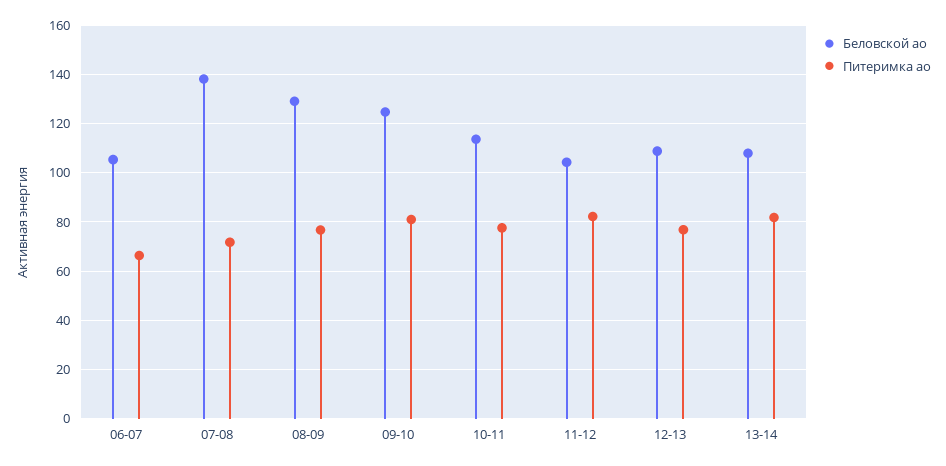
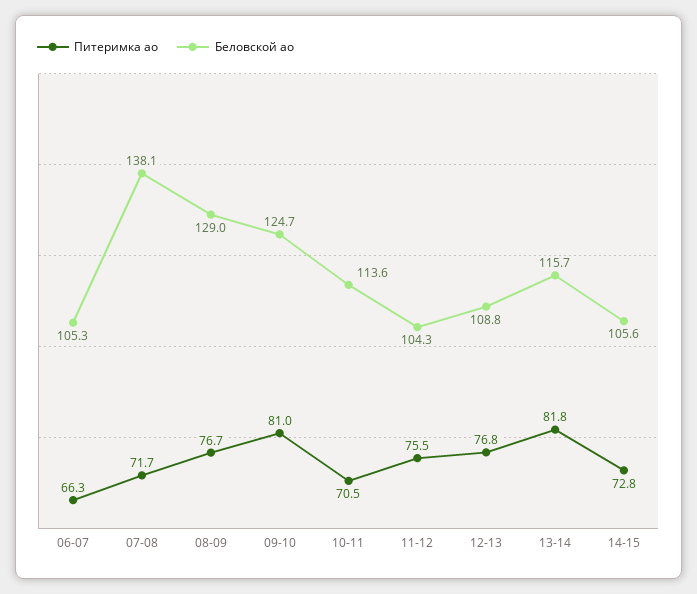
Питеримка ао, 10-11: 77.5 -> 70.5
Питеримка ао, 11-12: 82.5 -> 75.5
Беловской ао, 13-14: 107.5 -> 115.7
Питеримка ао, 14-15: none -> 72.8
Беловской ао, 14-15: none -> 105.6

